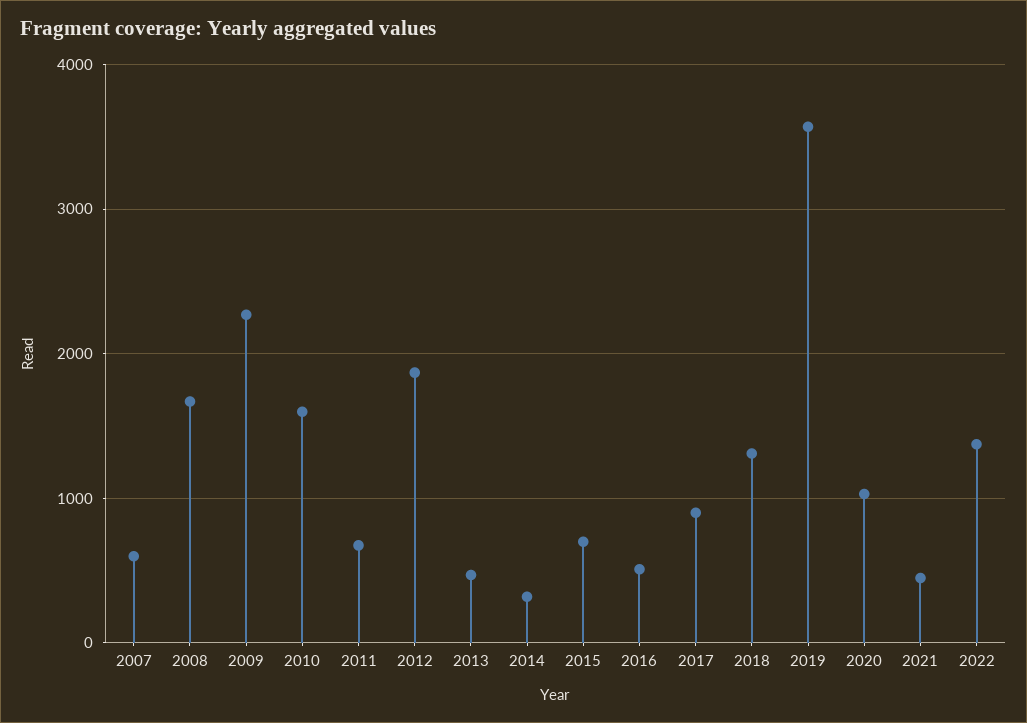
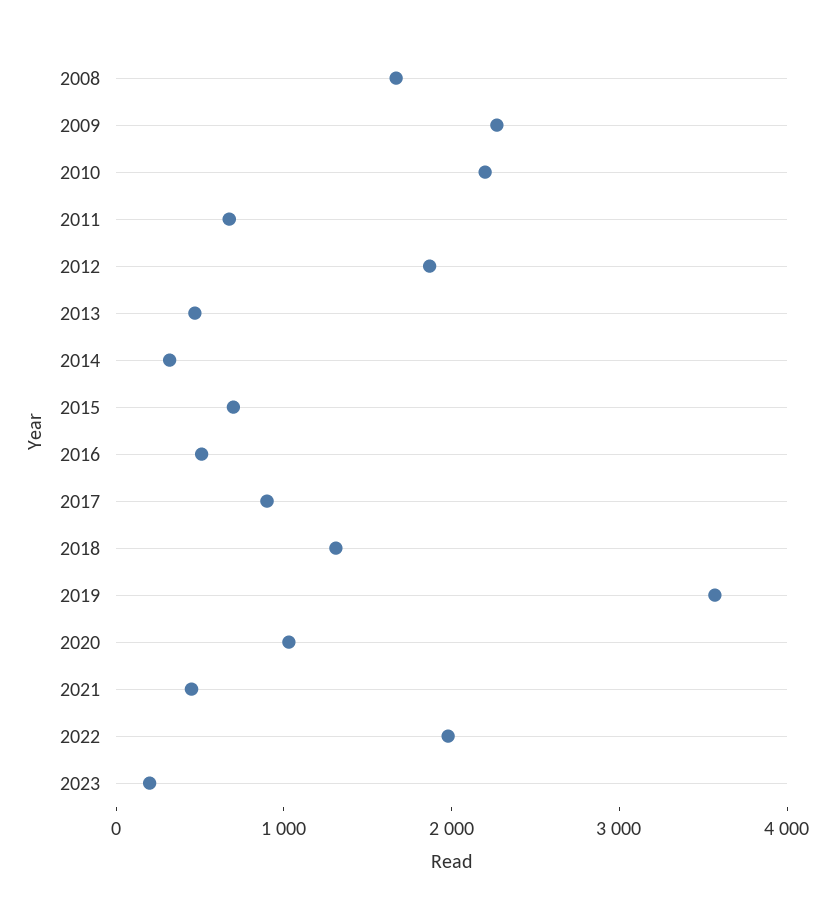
2007: 600 -> none
2010: 1600 -> 2200
2022: 1400 -> 2000
2023: none -> 200

